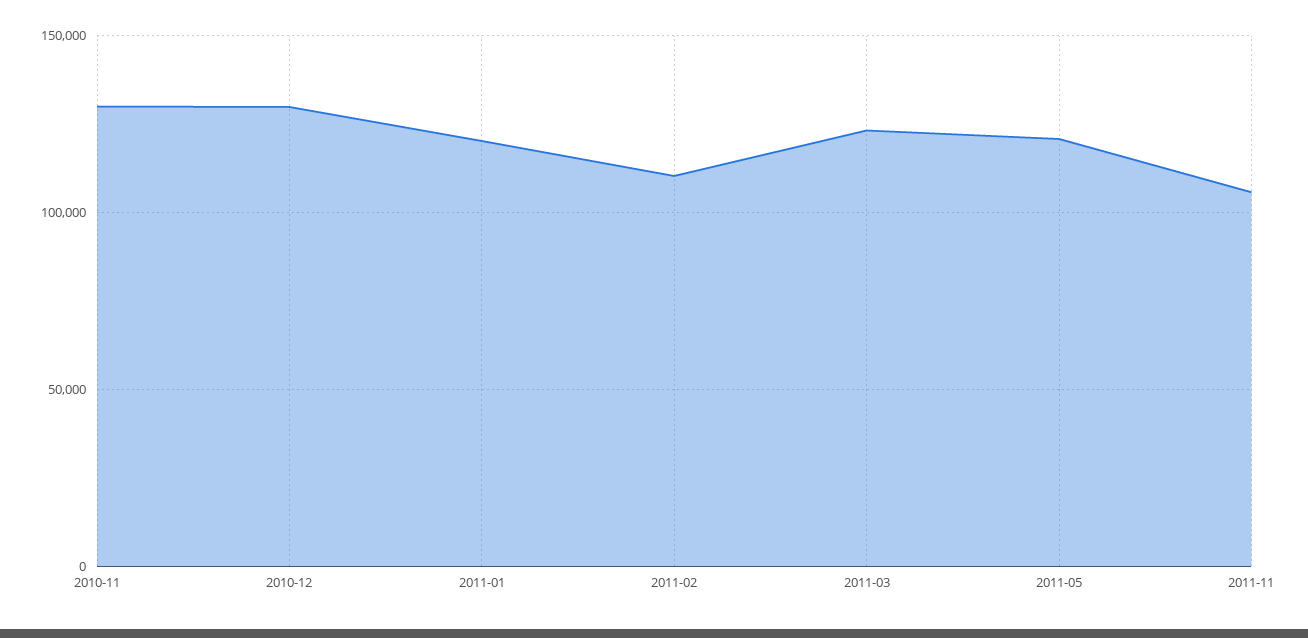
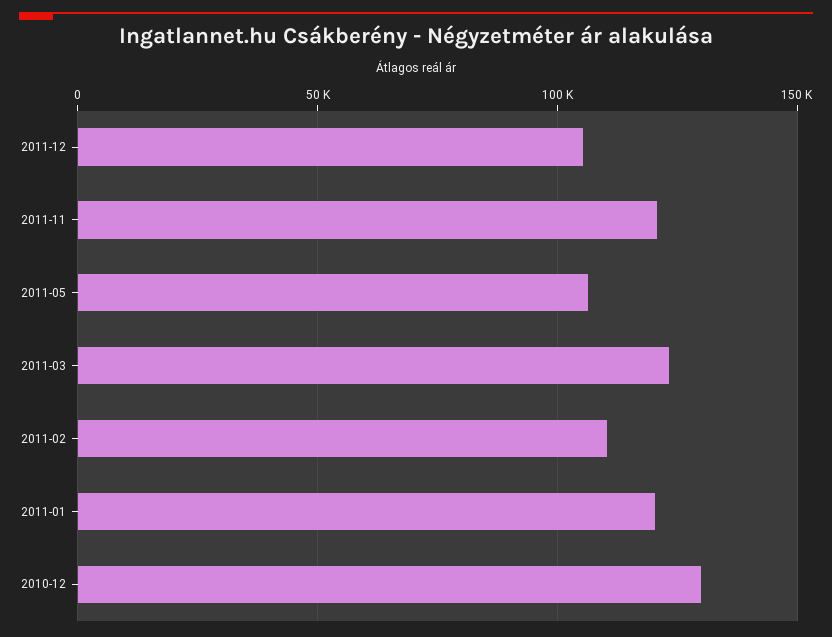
2010-11: 130000 -> none
2011-05: 120000 -> 105000
2011-11: 105000 -> 120000
2011-12: none -> 105000

